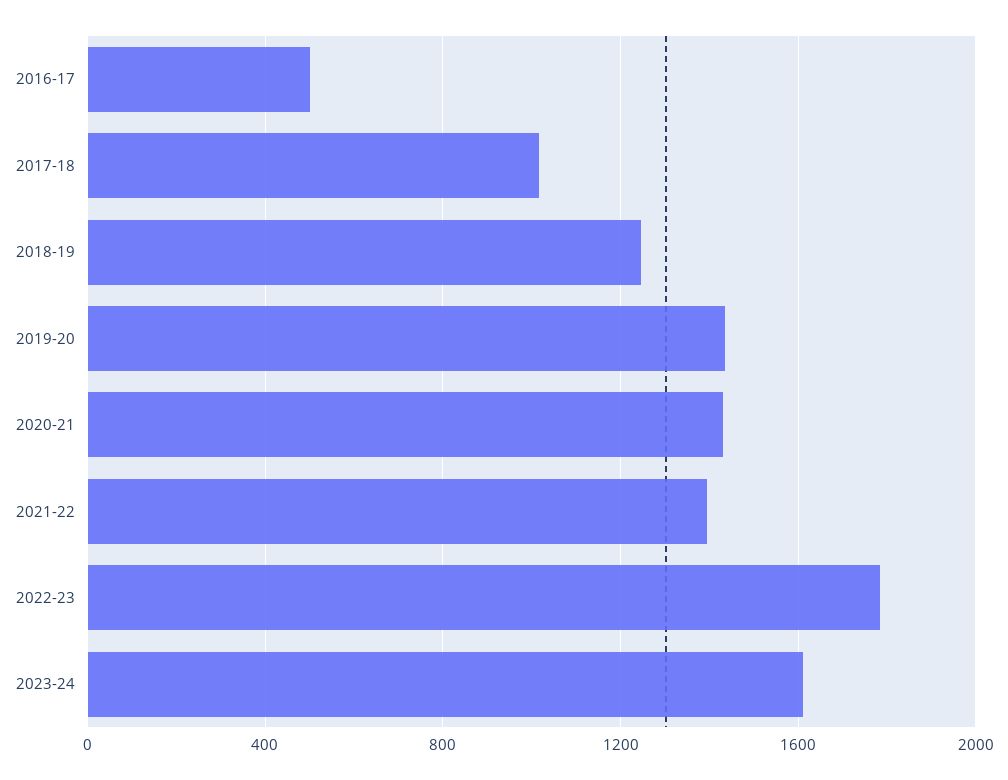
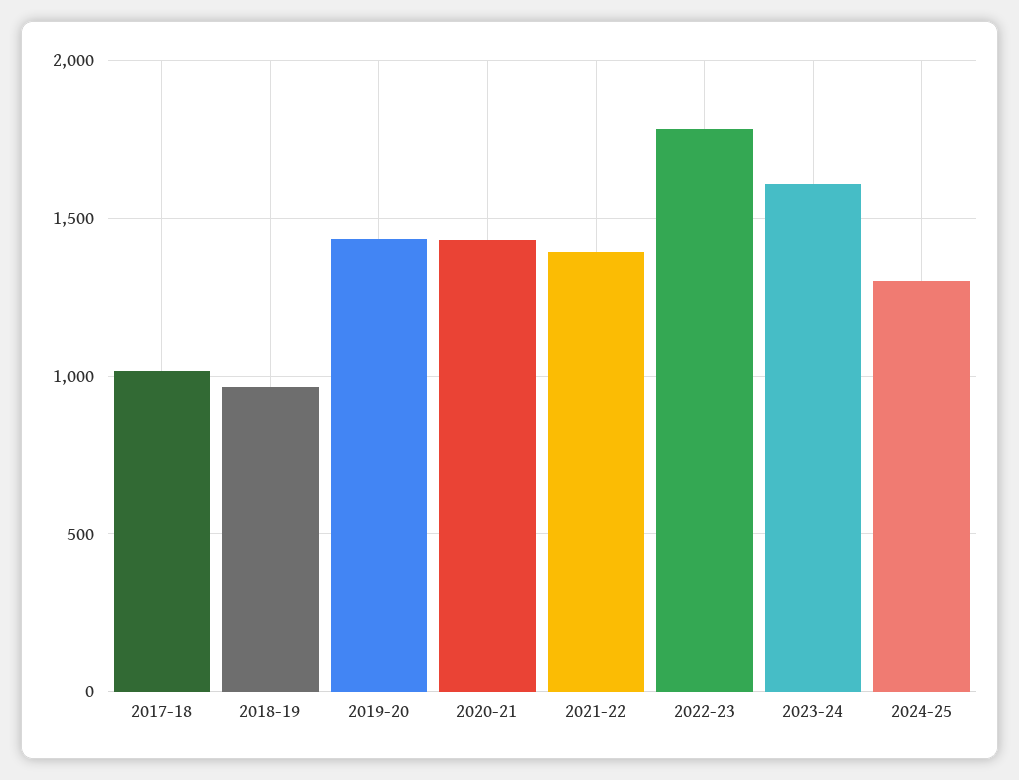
2016-17: 500 -> none
2018-19: 1250 -> 950
2024-25: none -> 1300

